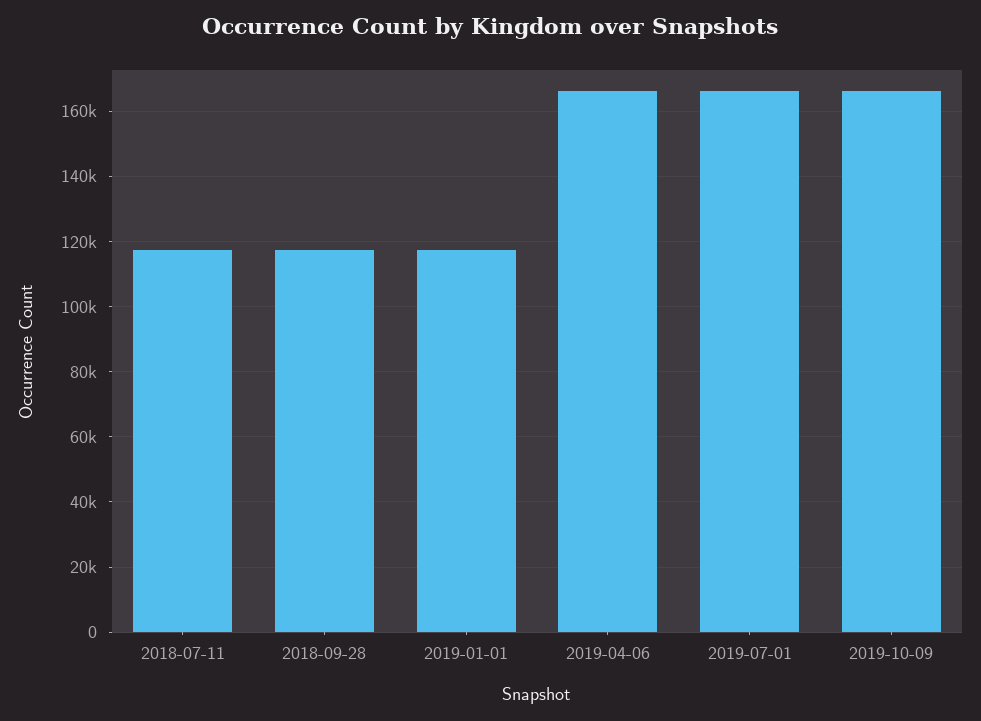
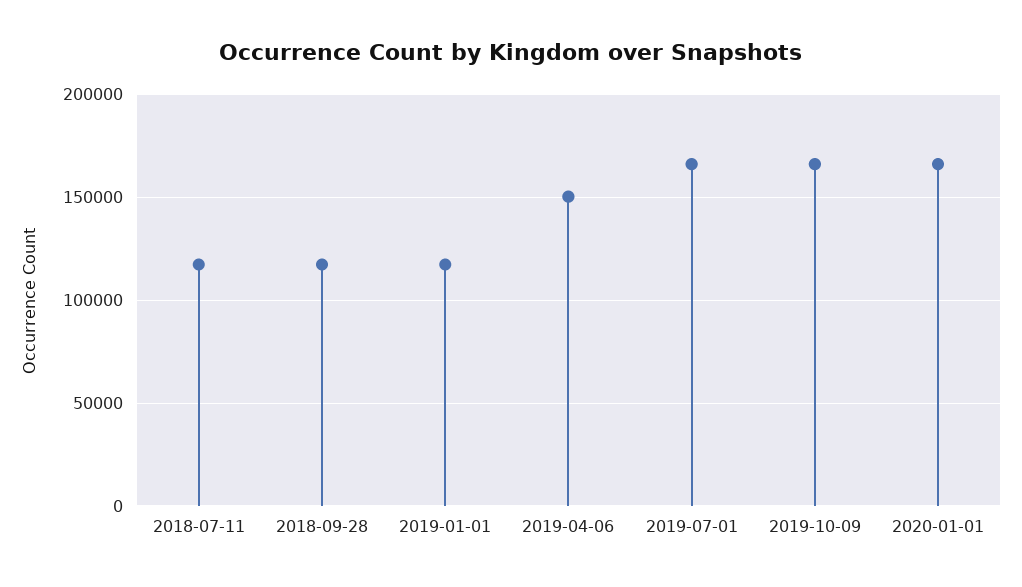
2019-04-06: 166000 -> 150000
2020-01-01: none -> 165000

